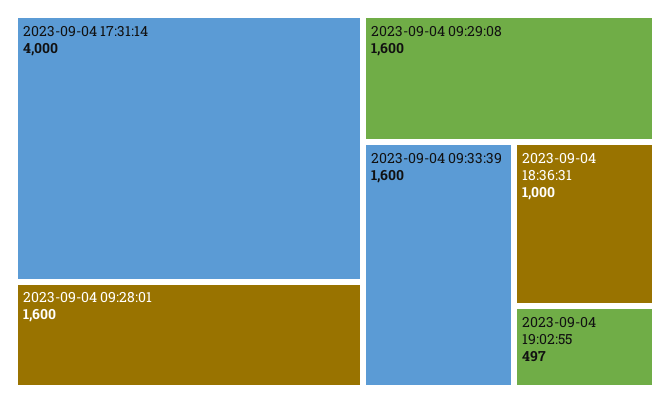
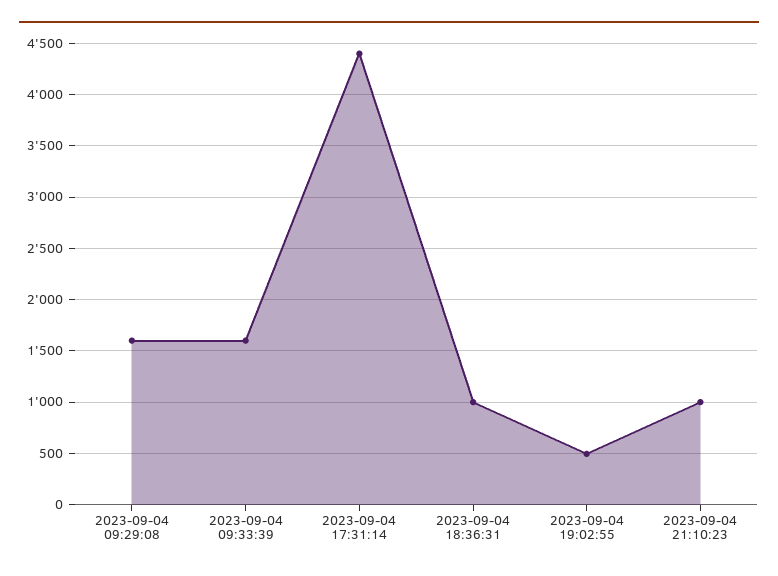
2023-09-04 17:31:14: 4000 -> 4400
2023-09-04 09:28:01: 1600 -> none
2023-09-04 21:10:23: none -> 1000

